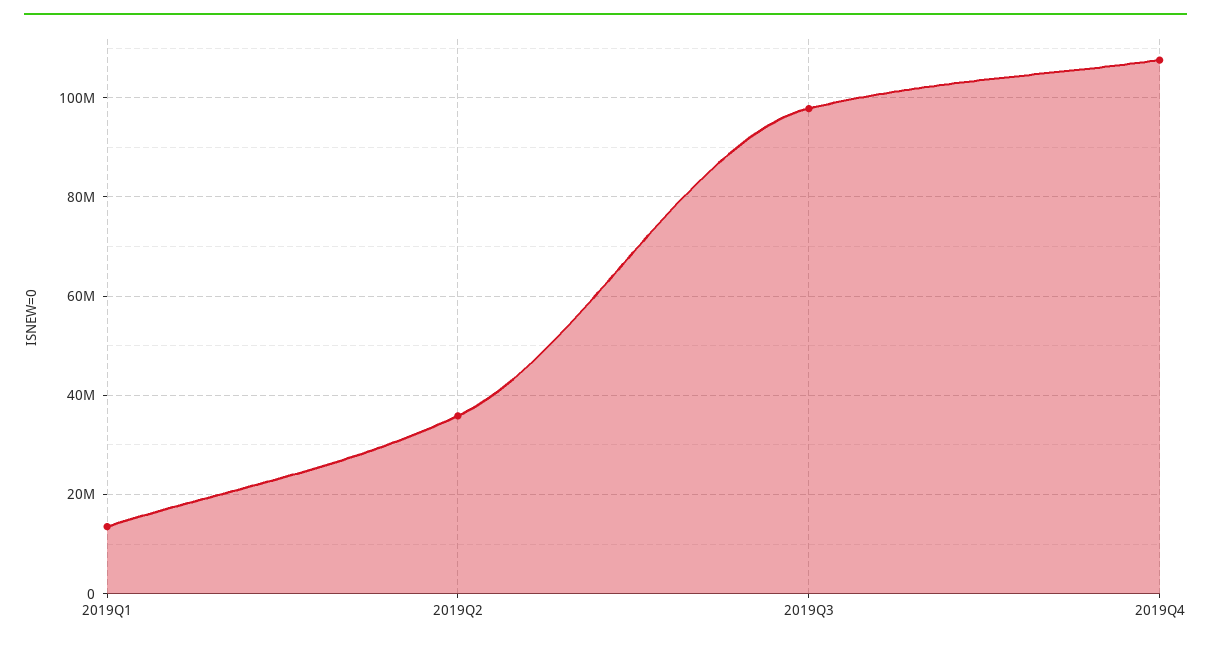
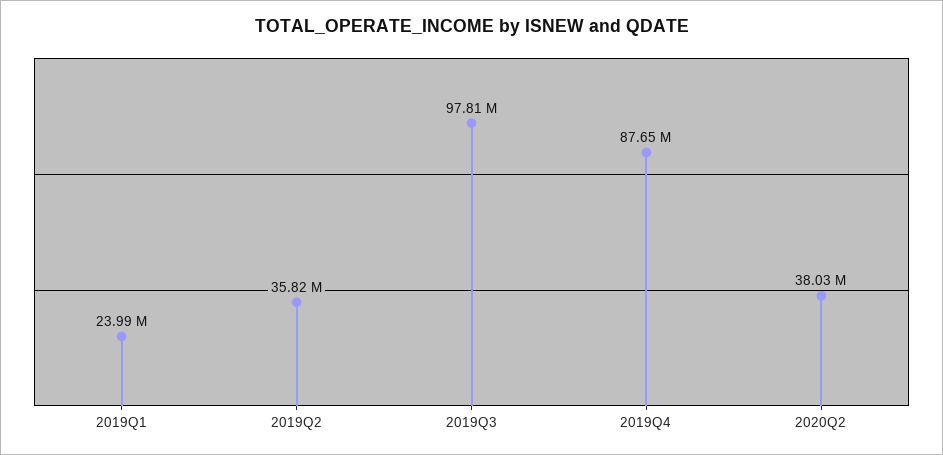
2019Q1: 14000000 -> 23990000
2019Q4: 108000000 -> 87650000
2020Q2: none -> 38030000

